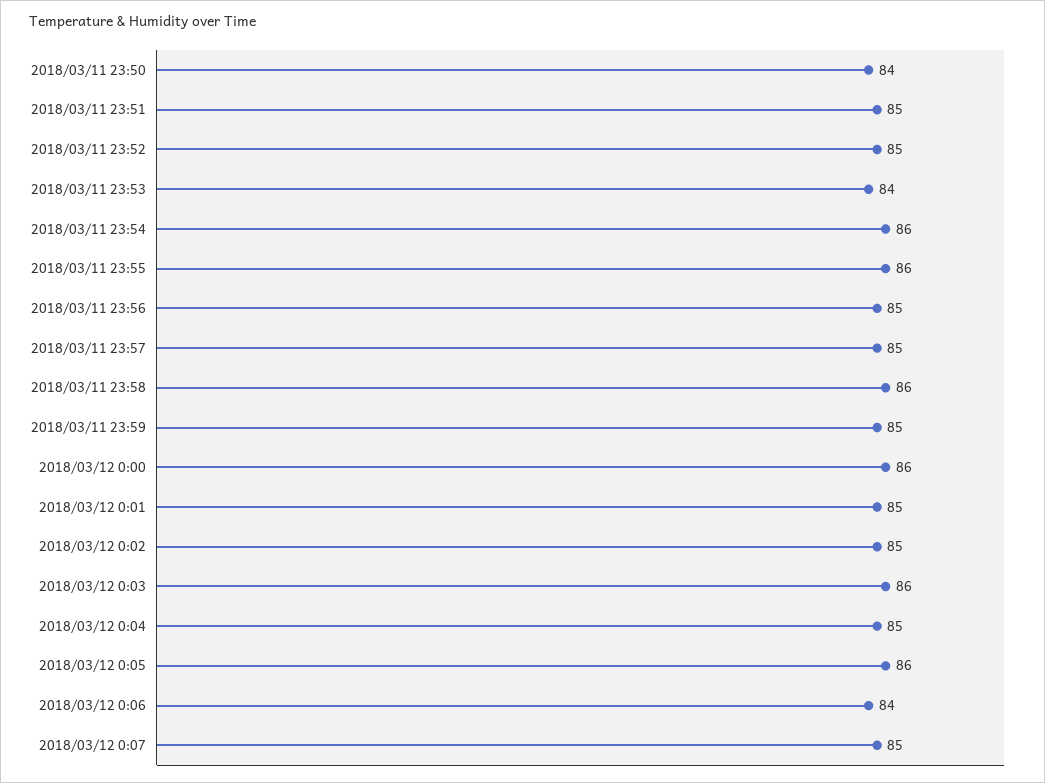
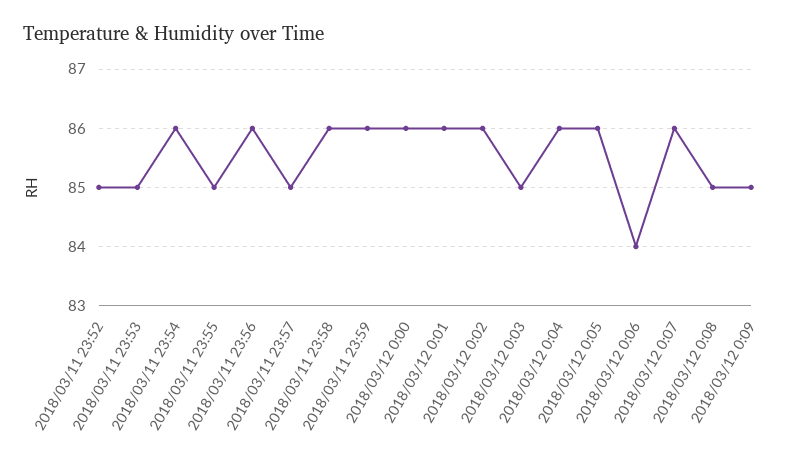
2018/03/11 23:50: 84 -> none
2018/03/11 23:51: 85 -> none
2018/03/11 23:53: 84 -> 85
2018/03/11 23:55: 86 -> 85
2018/03/11 23:56: 85 -> 86
2018/03/11 23:59: 85 -> 86
2018/03/12 0:01: 85 -> 86
2018/03/12 0:02: 85 -> 86
2018/03/12 0:03: 86 -> 85
2018/03/12 0:04: 85 -> 86
2018/03/12 0:07: 85 -> 86
2018/03/12 0:08: none -> 85
2018/03/12 0:09: none -> 85

